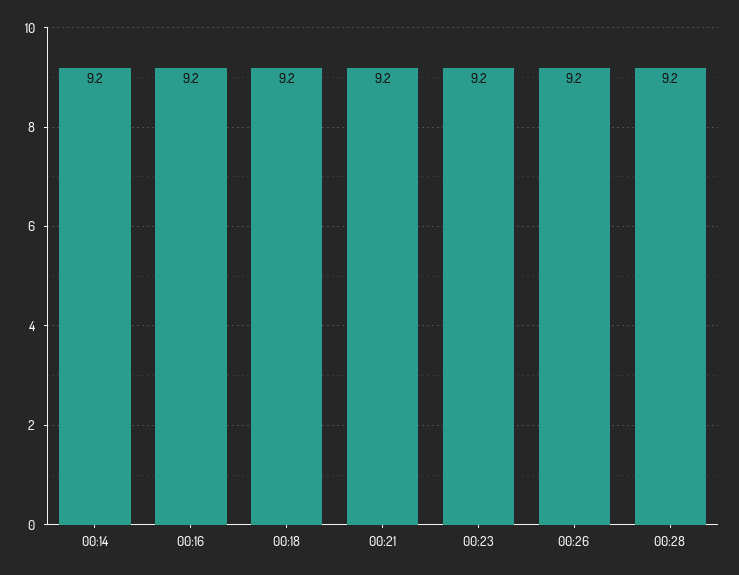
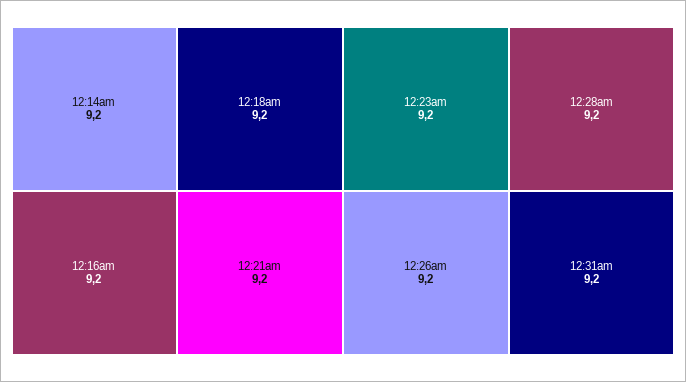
12:31am: none -> 9.2

